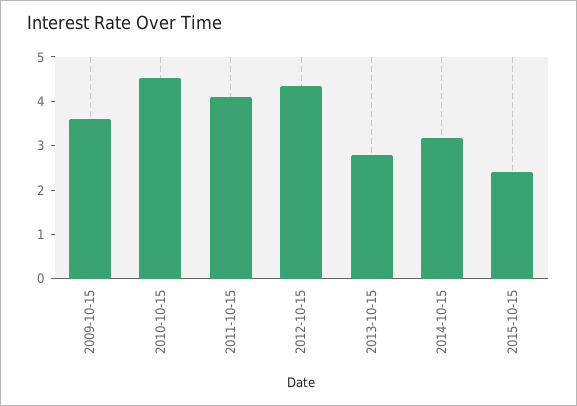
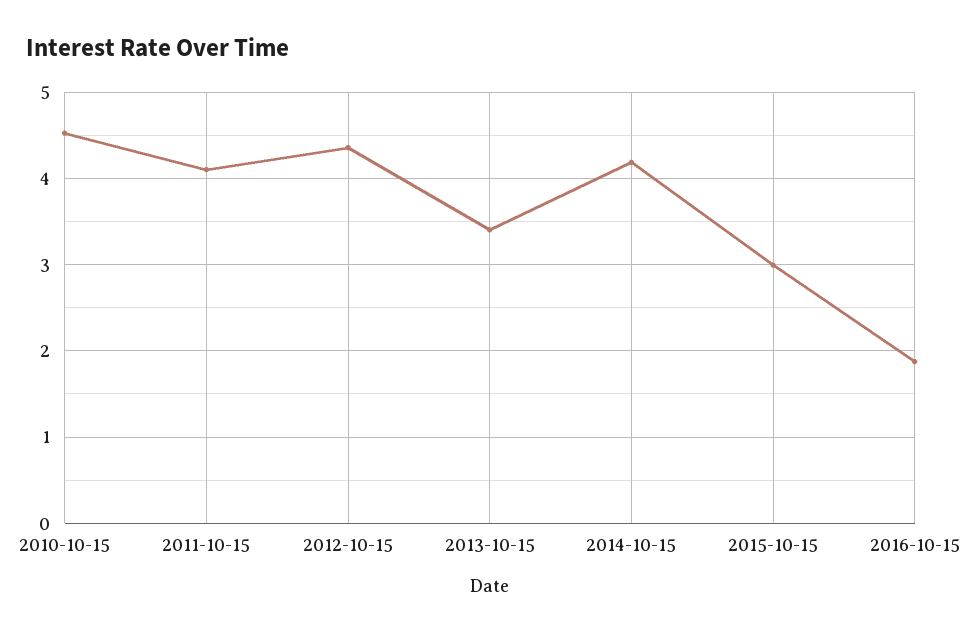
2009-10-15: 3.6 -> none
2013-10-15: 2.8 -> 3.4
2014-10-15: 3.2 -> 4.2
2015-10-15: 2.4 -> 3
2016-10-15: none -> 1.9

